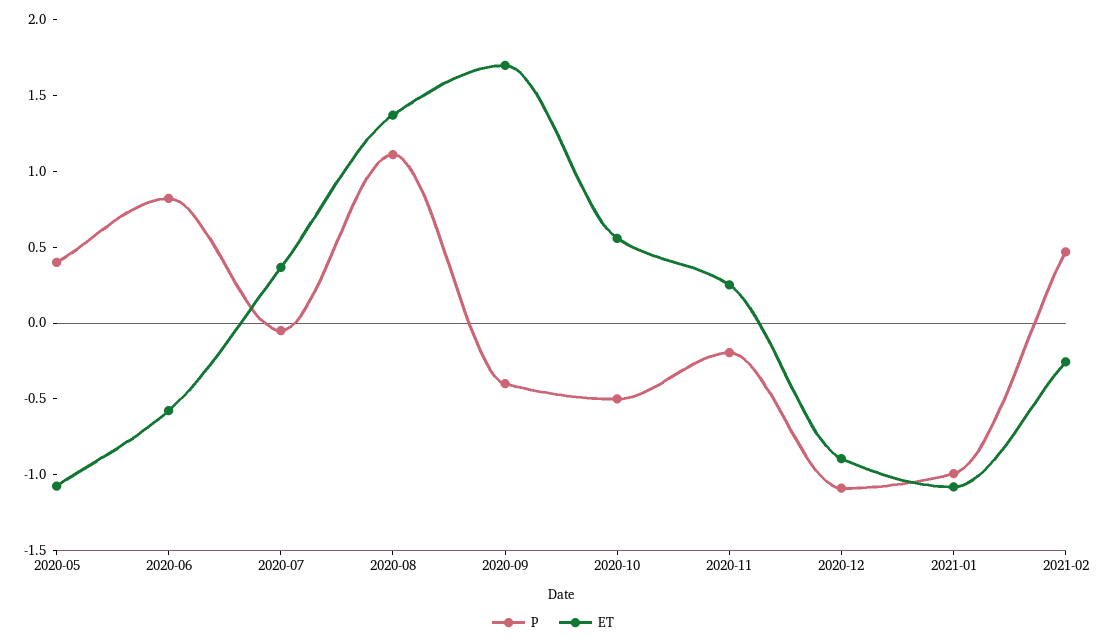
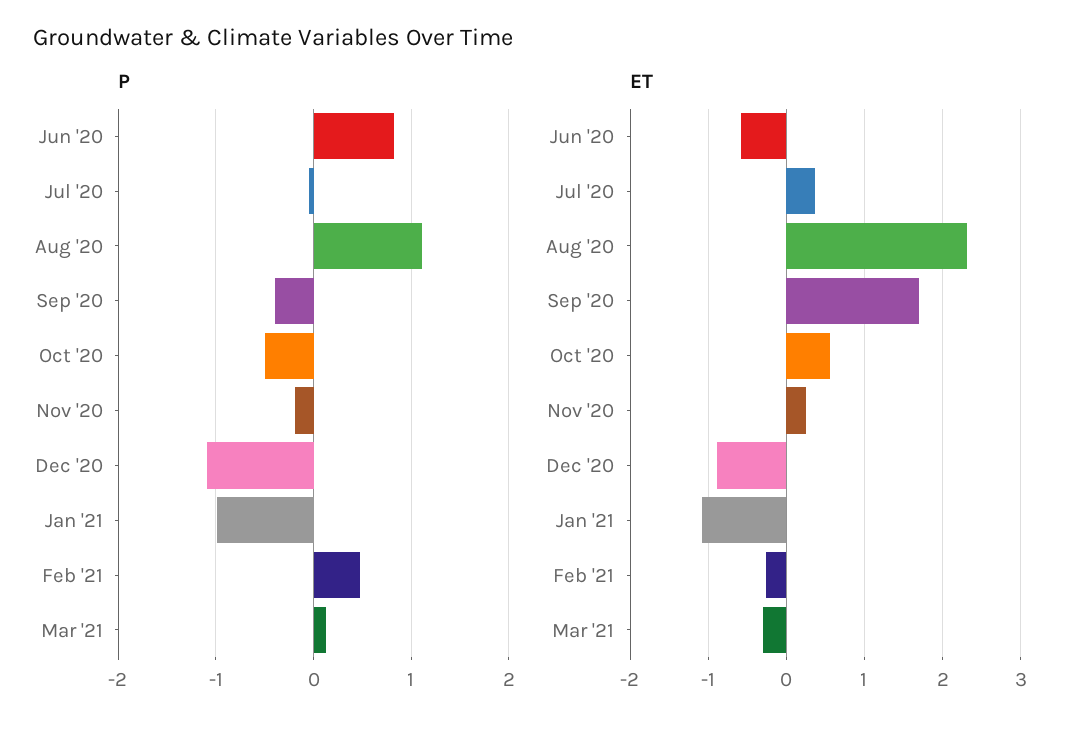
P, 2020-05: 0.4 -> none
ET, 2020-05: -1.1 -> none
ET, 2020-08: 1.4 -> 2.3
P, Mar '21: none -> 0.1
ET, Mar '21: none -> -0.3

